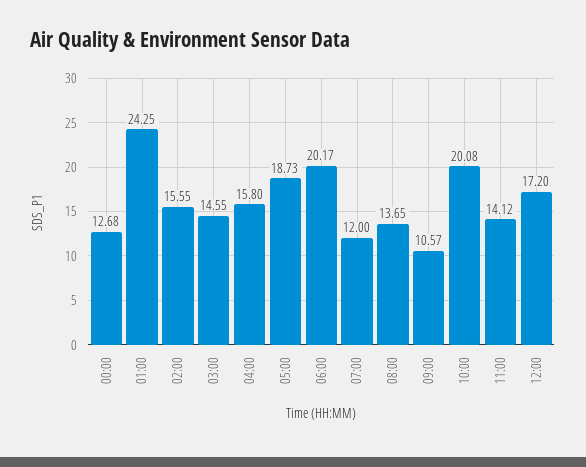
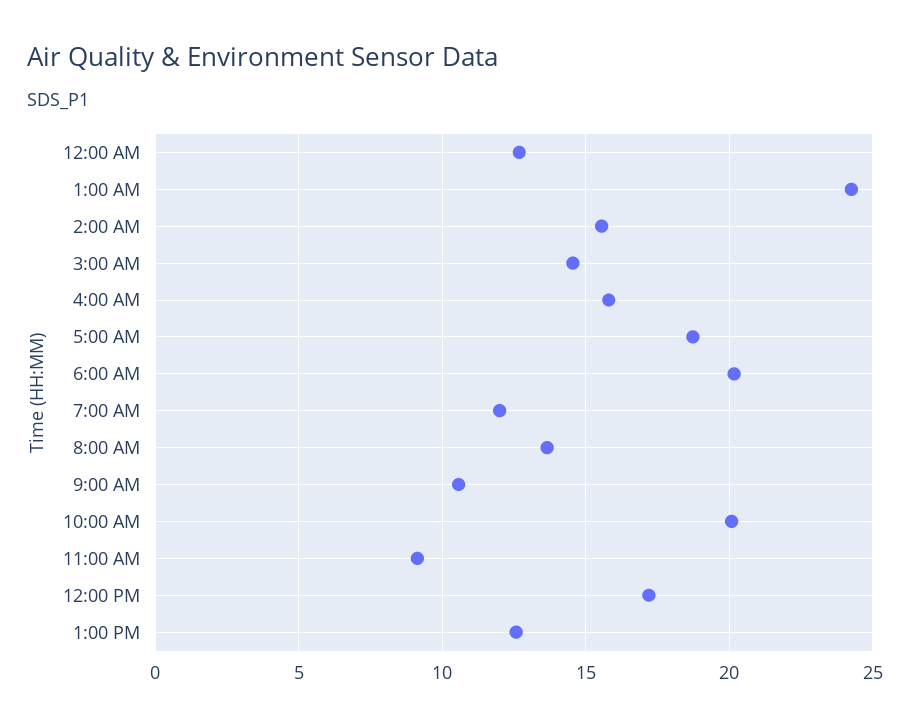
11:00: 14.12 -> 9
1:00 PM: none -> 12.5

